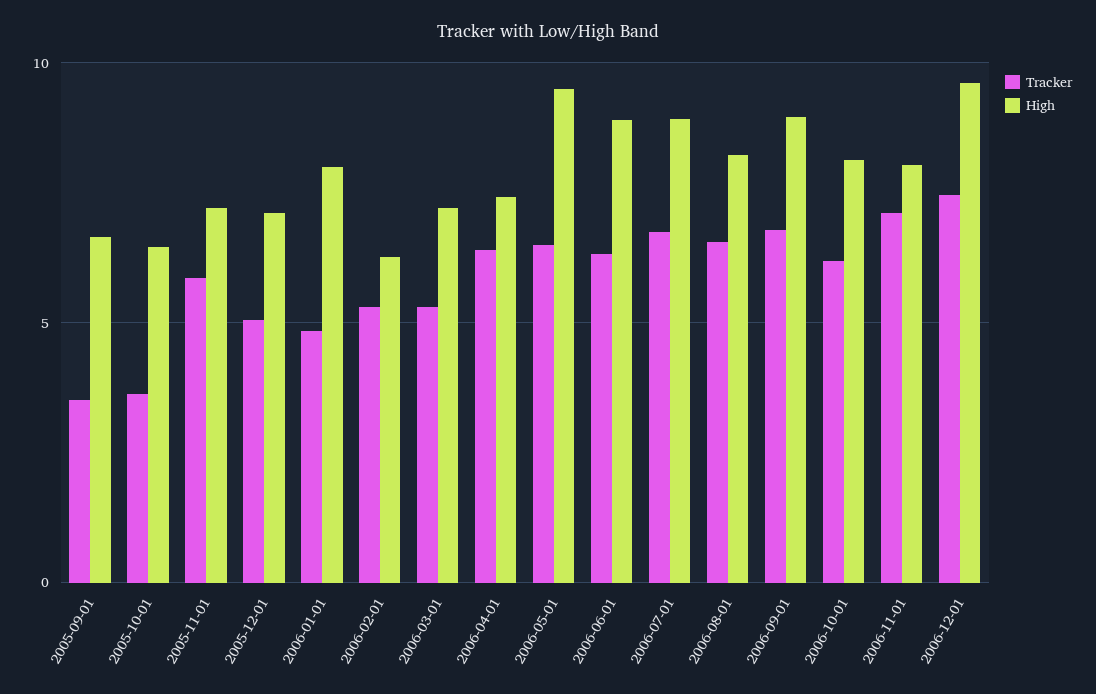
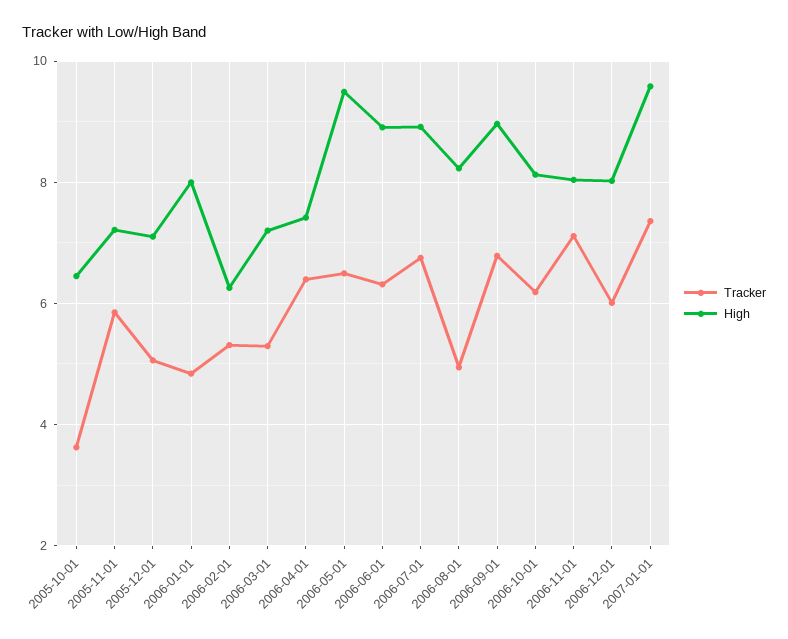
Tracker, 2005-09-01: 3.5 -> none
High, 2005-09-01: 6.5 -> none
Tracker, 2006-08-01: 6.5 -> 5
Tracker, 2006-12-01: 7.5 -> 6
High, 2006-12-01: 9.5 -> 8
Tracker, 2007-01-01: none -> 7.4
High, 2007-01-01: none -> 9.6

